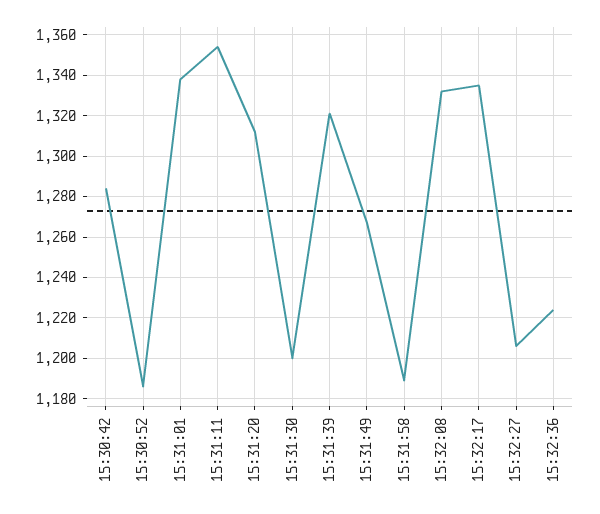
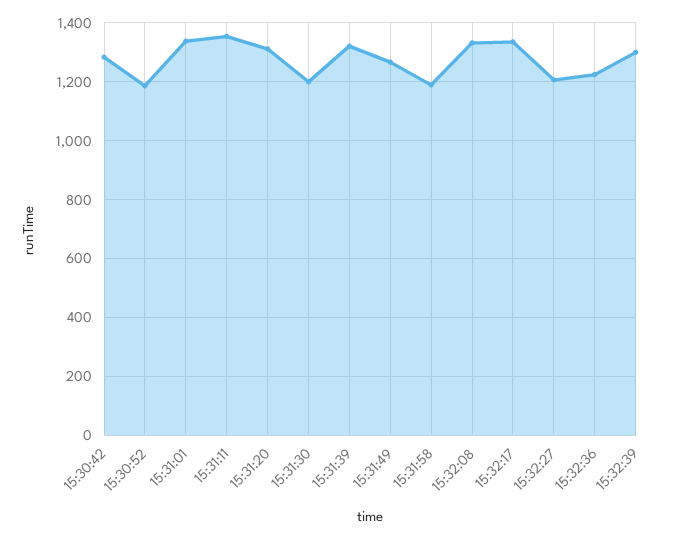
15:32:39: none -> 1300

